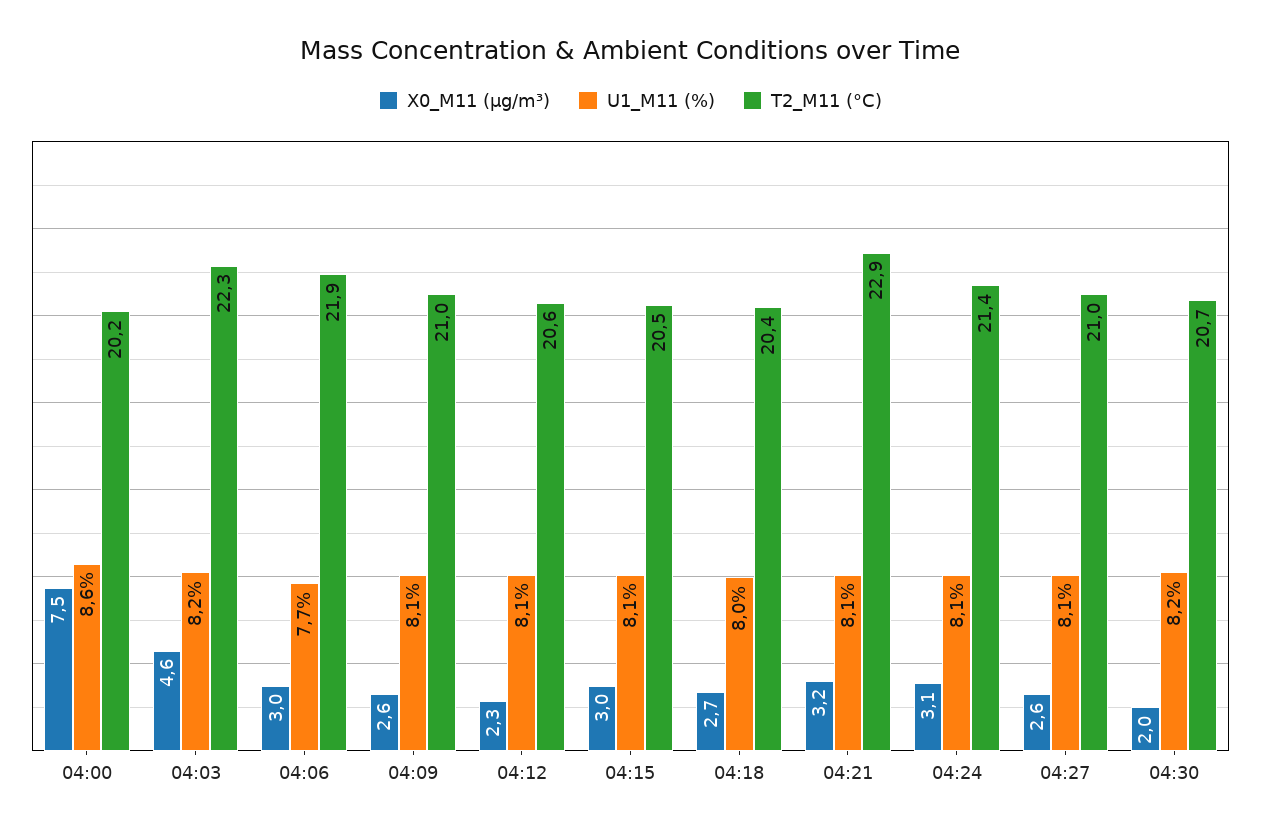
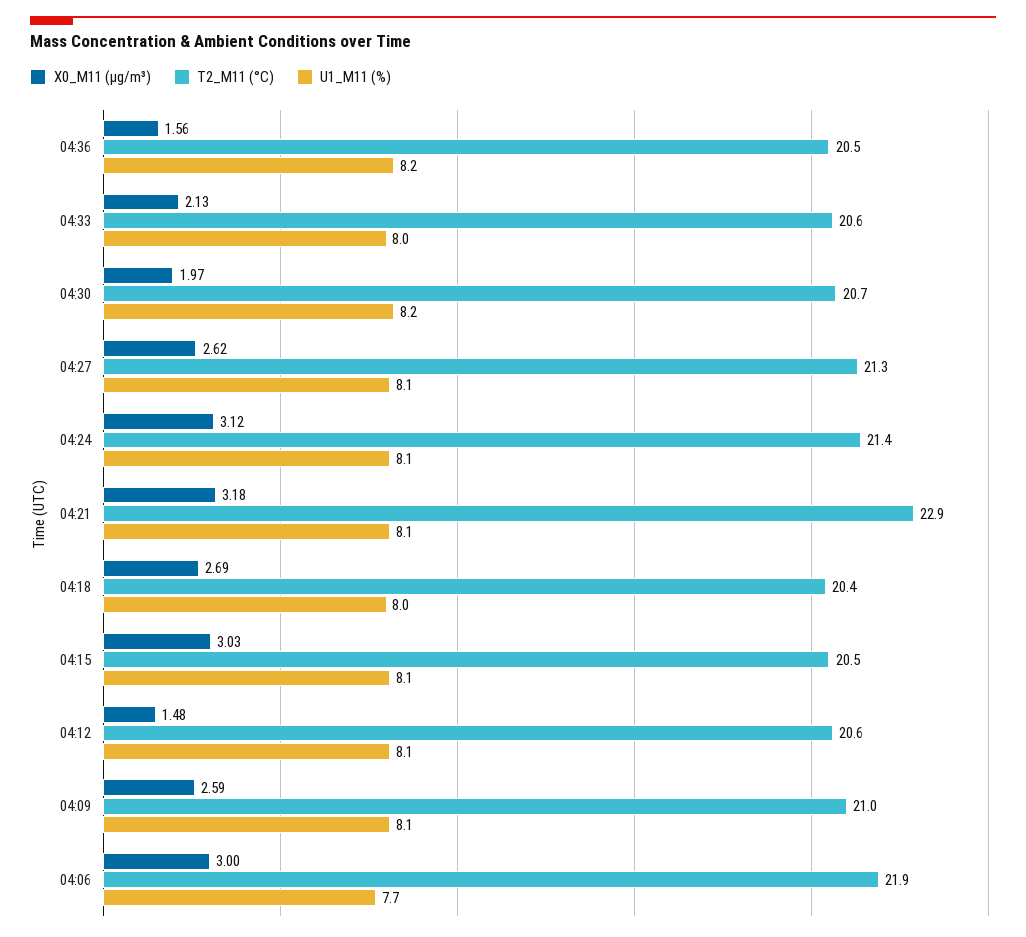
X0_M11 (μg/m³), 04:00: 7.5 -> none
U1_M11 (%), 04:00: 8.6 -> none
T2_M11 (°C), 04:00: 20.2 -> none
X0_M11 (μg/m³), 04:03: 4.6 -> none
U1_M11 (%), 04:03: 8.2 -> none
T2_M11 (°C), 04:03: 22.3 -> none
X0_M11 (μg/m³), 04:12: 2.3 -> 1.48
T2_M11 (°C), 04:27: 21 -> 21.3
X0_M11 (μg/m³), 04:36: none -> 1.56
T2_M11 (°C), 04:36: none -> 20.5
U1_M11 (%), 04:36: none -> 8.2
X0_M11 (μg/m³), 04:33: none -> 2.13
T2_M11 (°C), 04:33: none -> 20.6
U1_M11 (%), 04:33: none -> 8

